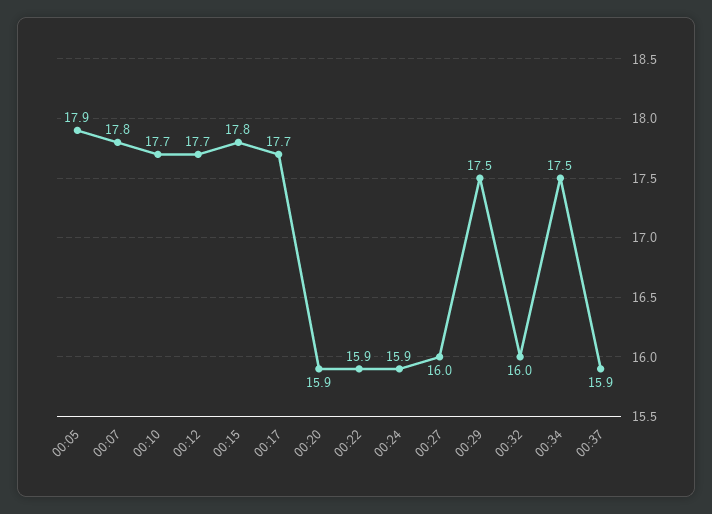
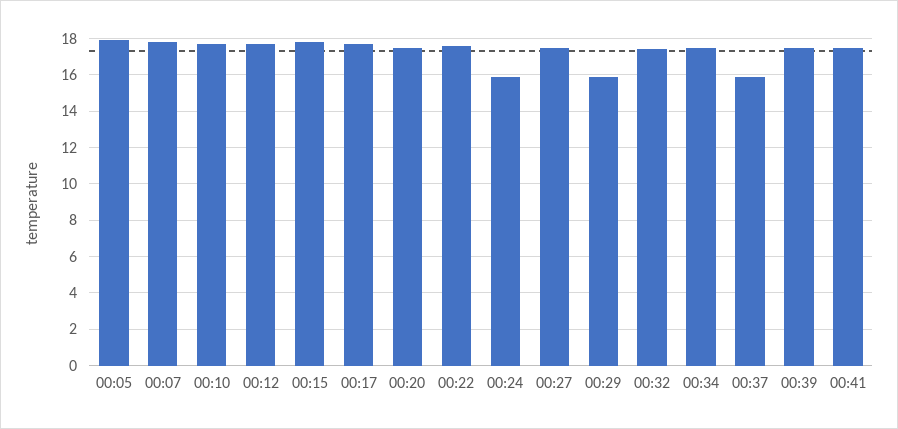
00:20: 15.9 -> 17.5
00:22: 15.9 -> 17.5
00:27: 16 -> 17.5
00:29: 17.5 -> 16
00:32: 16 -> 17.5
00:39: none -> 17.5
00:41: none -> 17.5

